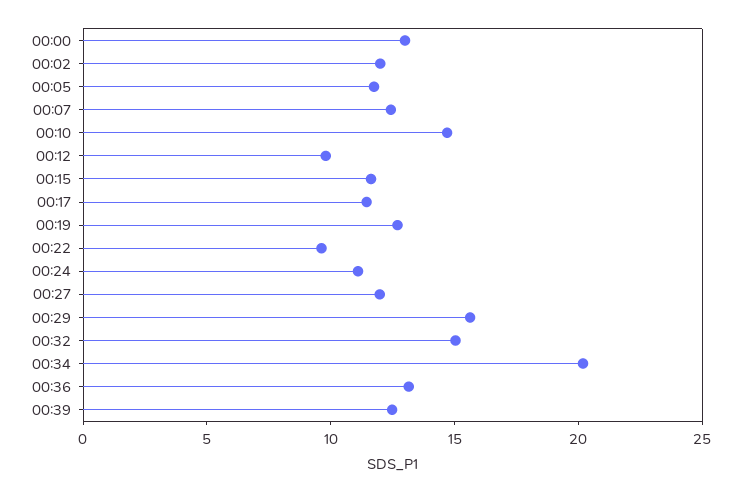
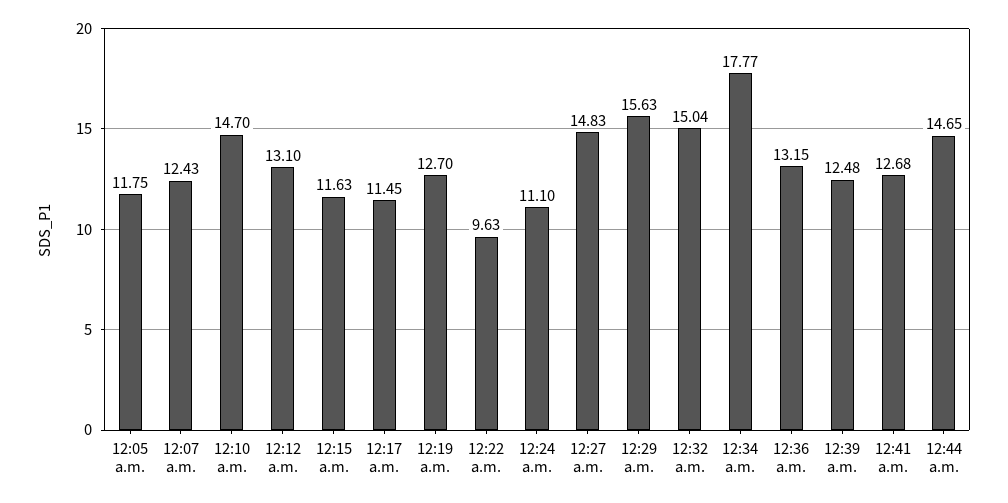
00:00: 13 -> none
00:02: 12 -> none
00:12: 10 -> 13.1
00:27: 12 -> 14.83
00:34: 20 -> 17.77
12:41 a.m.: none -> 12.68
12:44 a.m.: none -> 14.65

